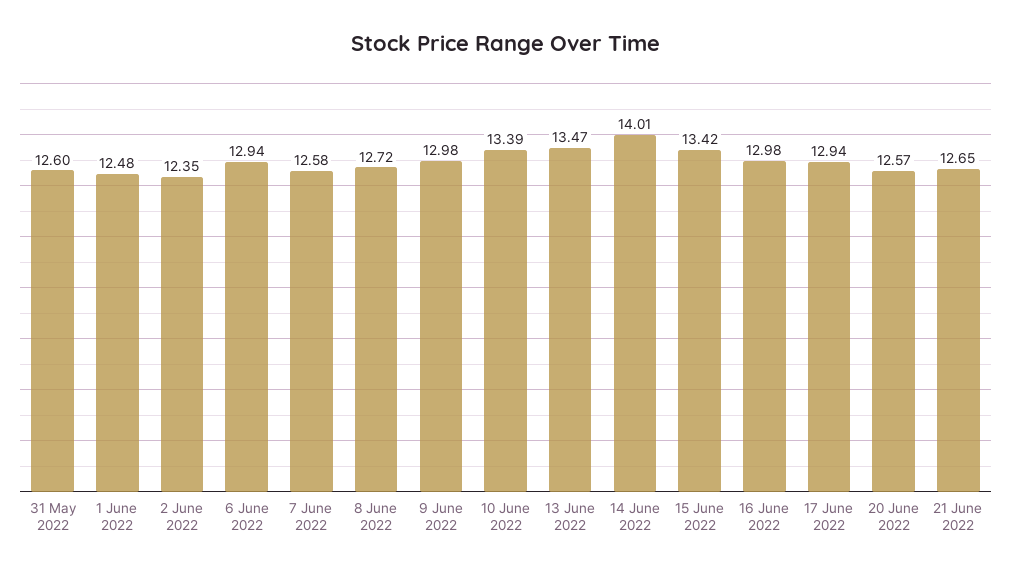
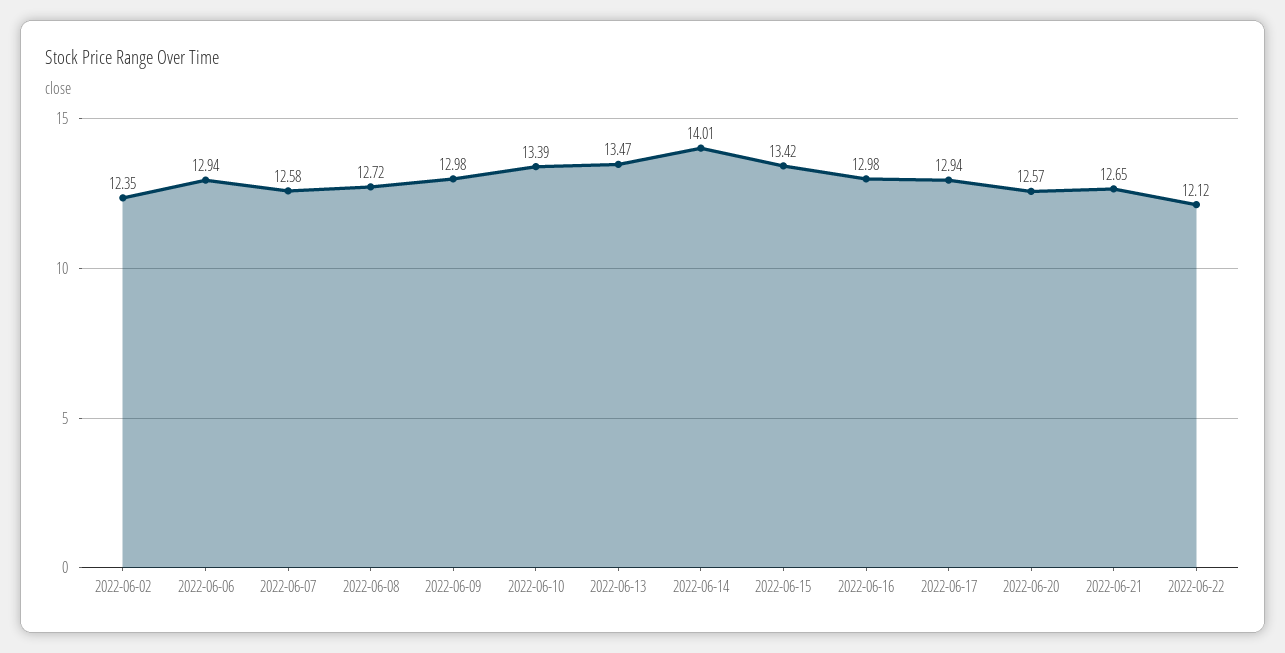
31 May 2022: 12.6 -> none
1 June 2022: 12.48 -> none
2022-06-22: none -> 12.12

